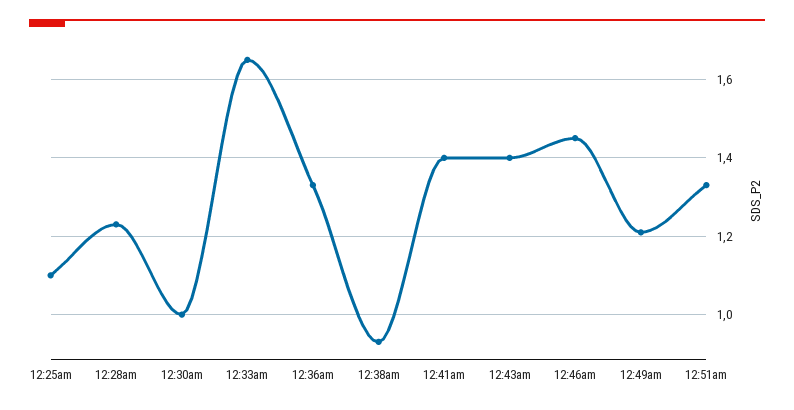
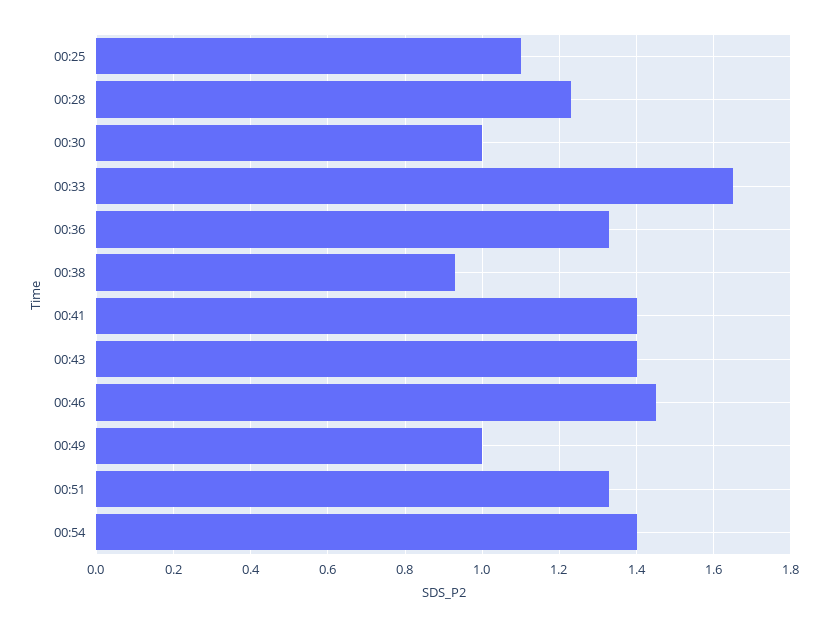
12:49am: 1.2 -> 1
00:54: none -> 1.4

